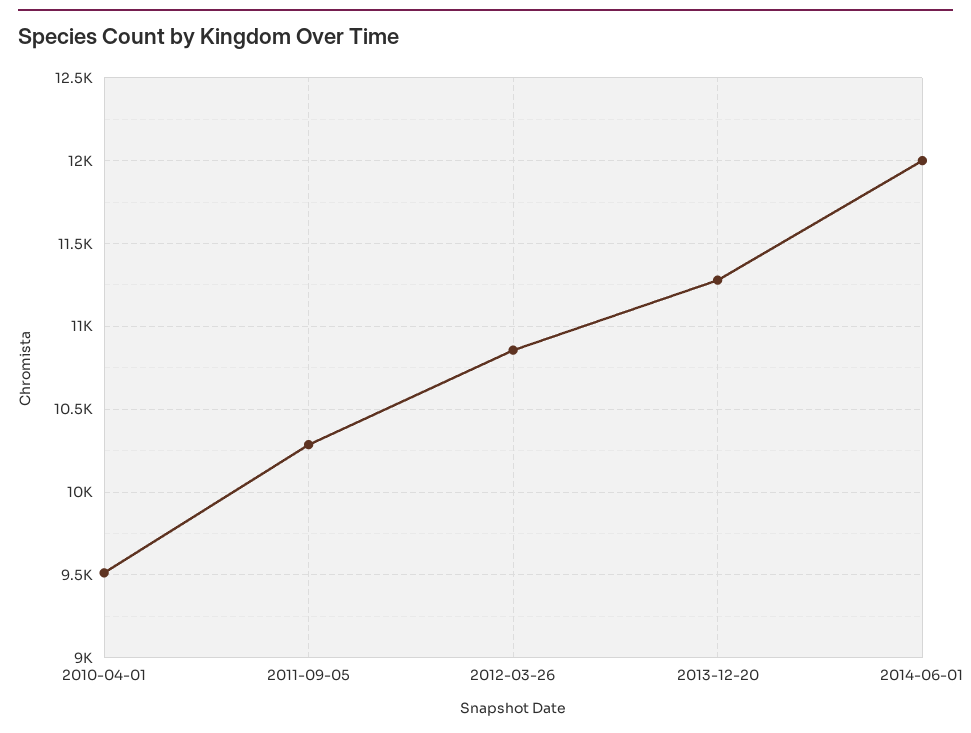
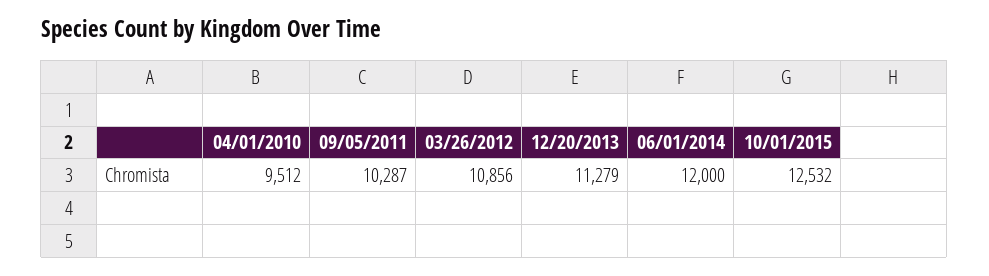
10/01/2015: none -> 12532

